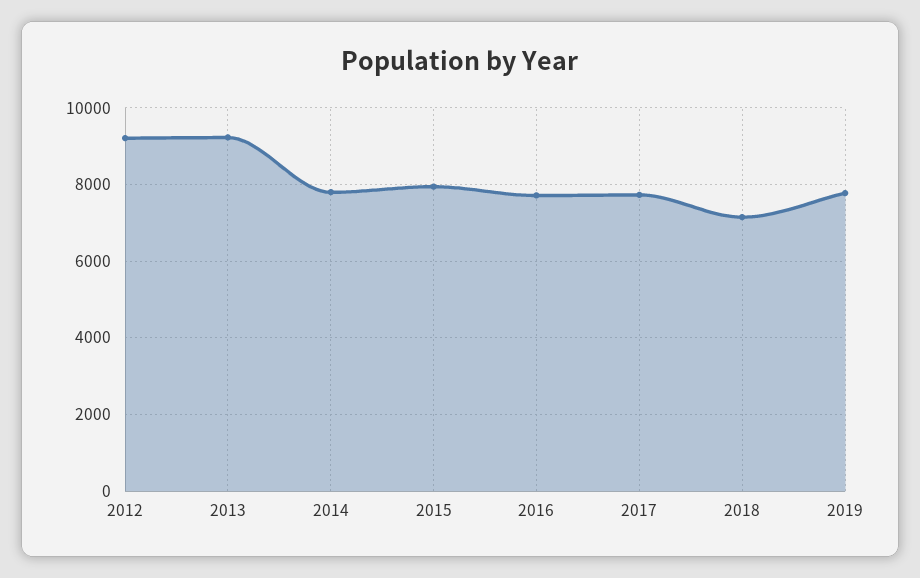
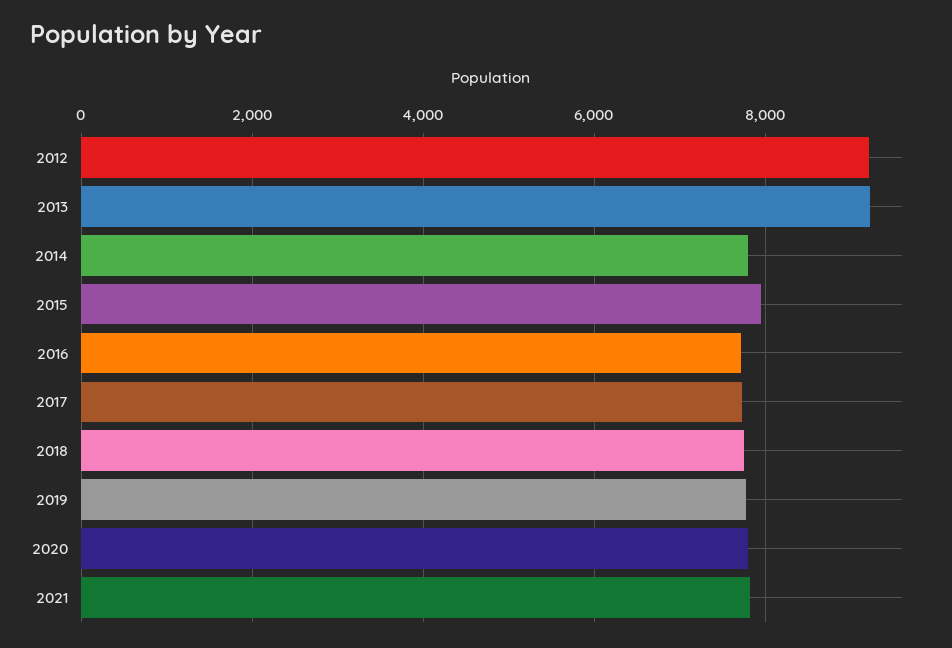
2018: 7200 -> 7800
2020: none -> 7800
2021: none -> 7800

